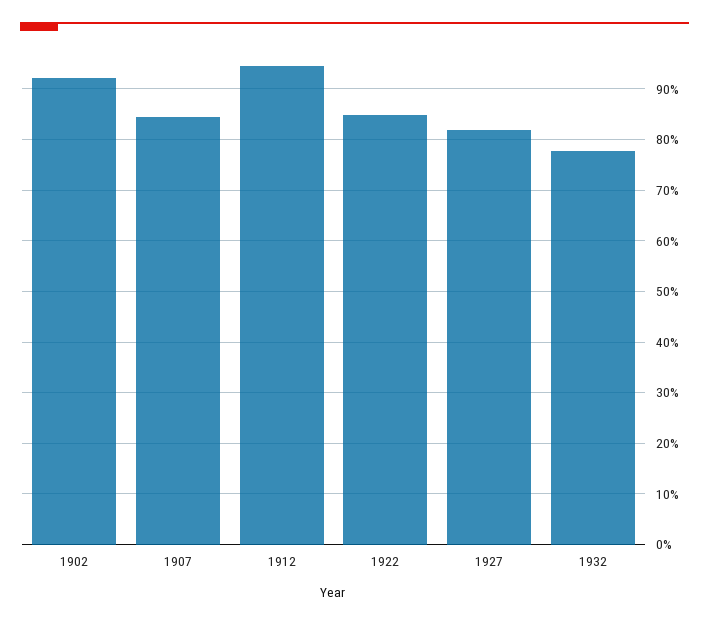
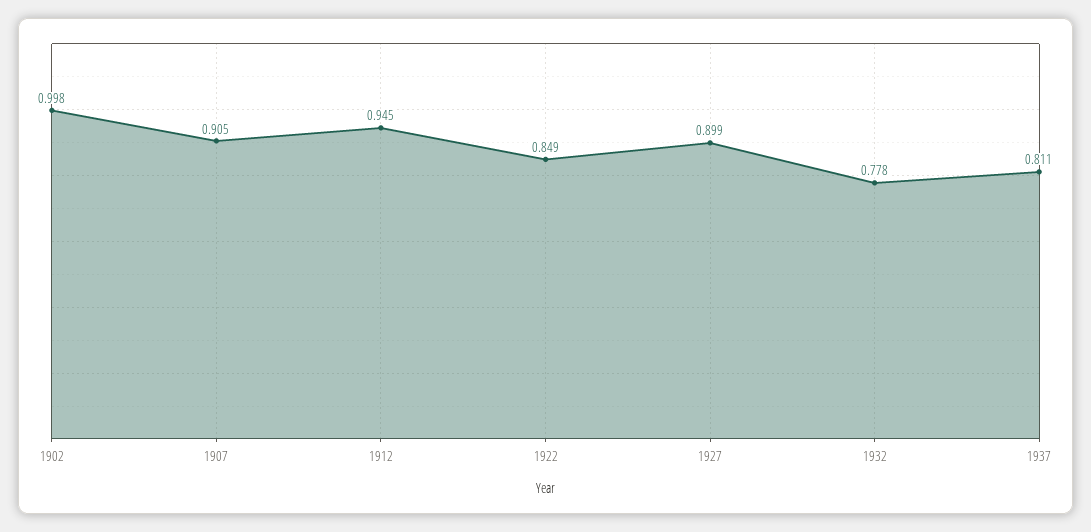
1902: 0.92 -> 0.998
1907: 0.84 -> 0.905
1927: 0.82 -> 0.899
1937: none -> 0.811

